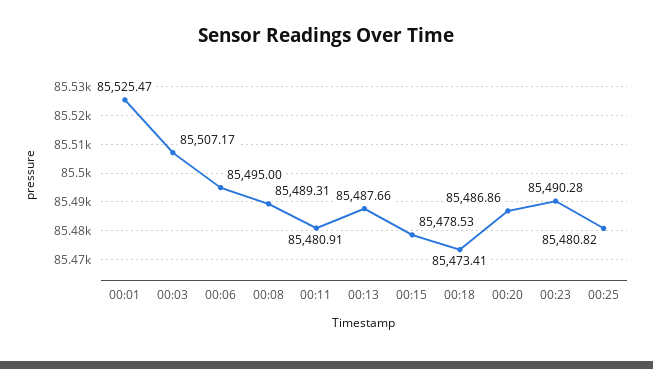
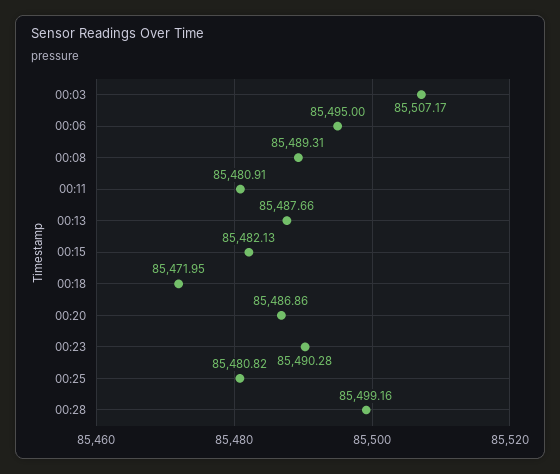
00:01: 85525.47 -> none
00:15: 85478.53 -> 85482.13
00:18: 85473.41 -> 85471.95
00:28: none -> 85499.16

